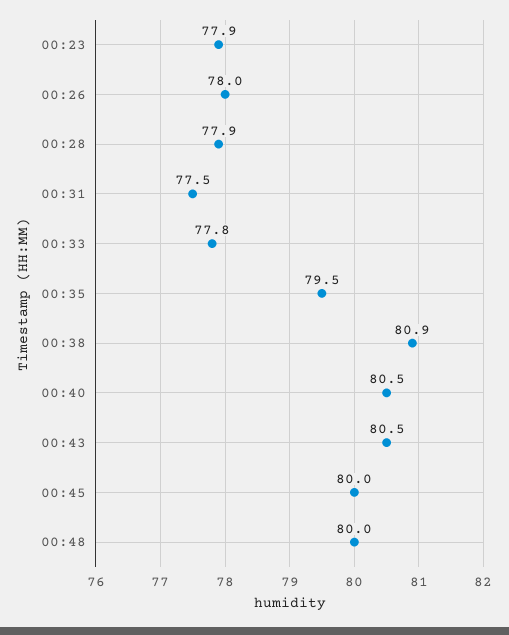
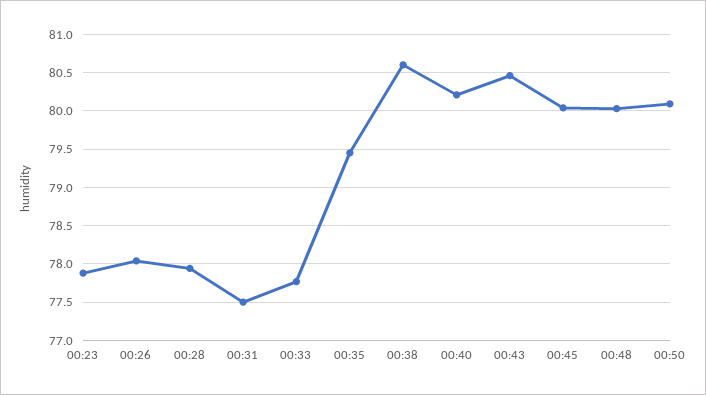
00:38: 80.9 -> 80.6
00:40: 80.5 -> 80.2
00:50: none -> 80.1

